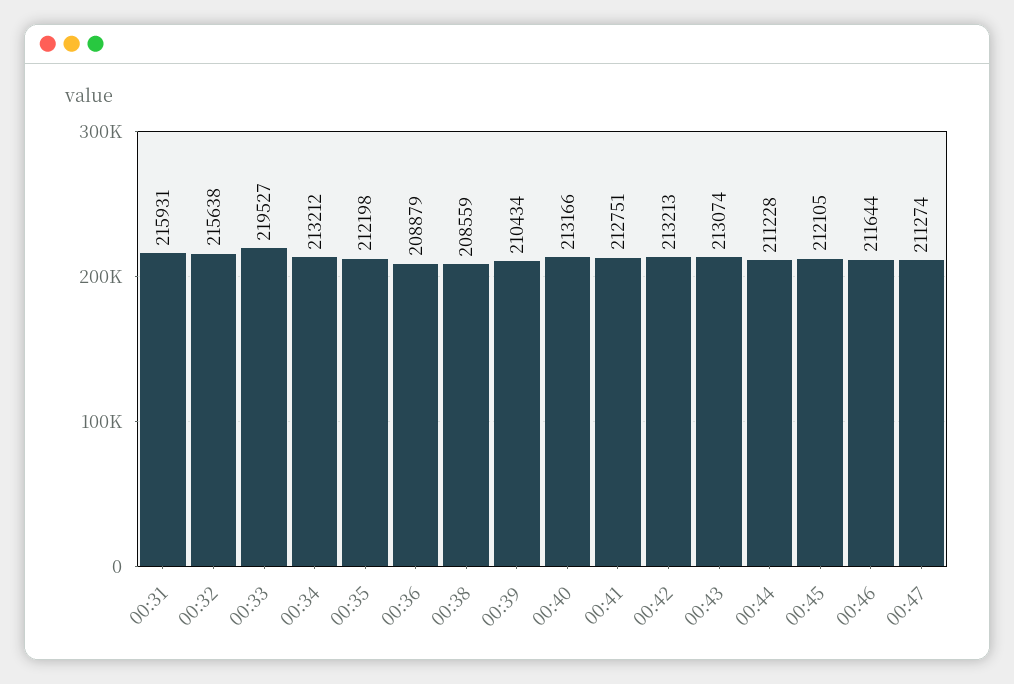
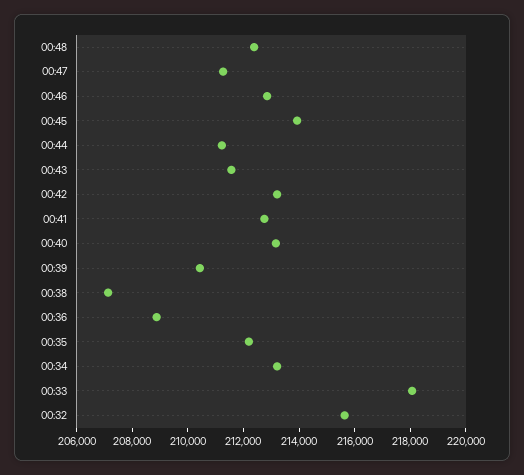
00:31: 215931 -> none
00:33: 219527 -> 218000
00:38: 208559 -> 207000
00:43: 213074 -> 211500
00:45: 212105 -> 214000
00:46: 211644 -> 213000
00:48: none -> 212500

